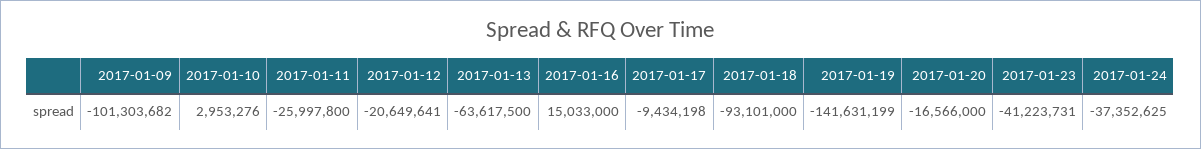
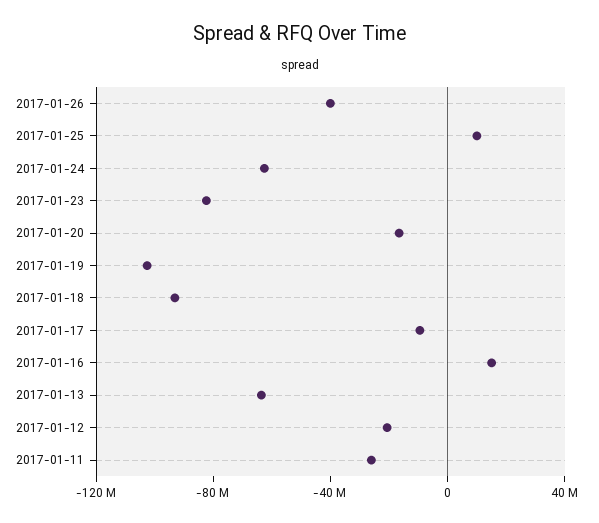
2017-01-09: -101303682 -> none
2017-01-10: 2953276 -> none
2017-01-19: -141631199 -> -100000000
2017-01-23: -41223731 -> -80000000
2017-01-24: -37352625 -> -60000000
2017-01-26: none -> -40000000
2017-01-25: none -> 10000000

